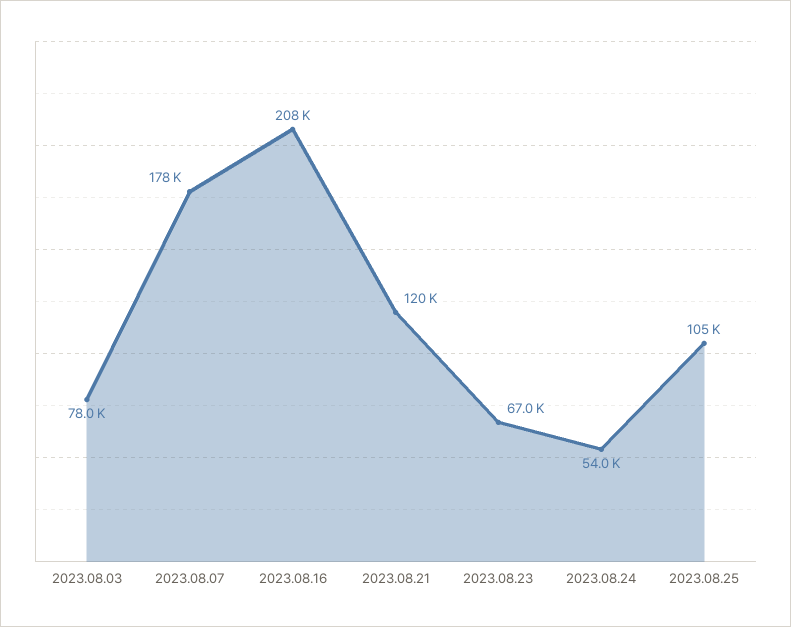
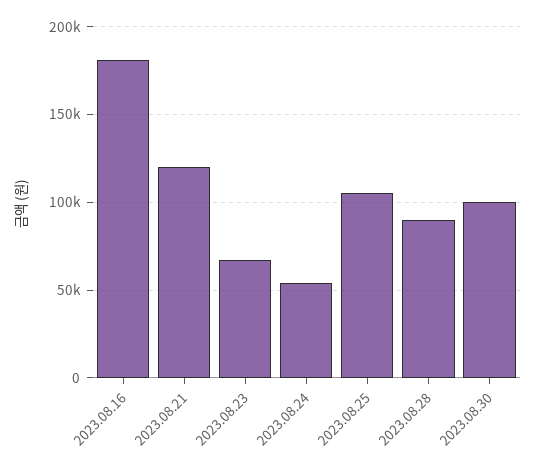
2023.08.03: 78000 -> none
2023.08.07: 178000 -> none
2023.08.16: 208000 -> 180000
2023.08.28: none -> 90000
2023.08.30: none -> 100000

